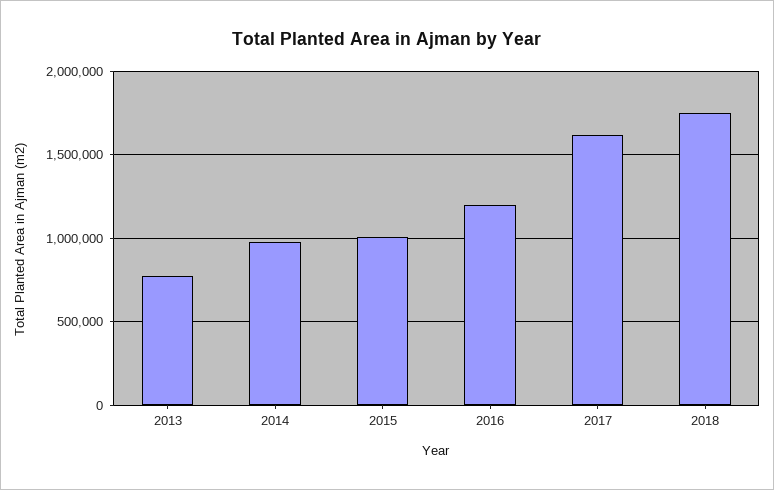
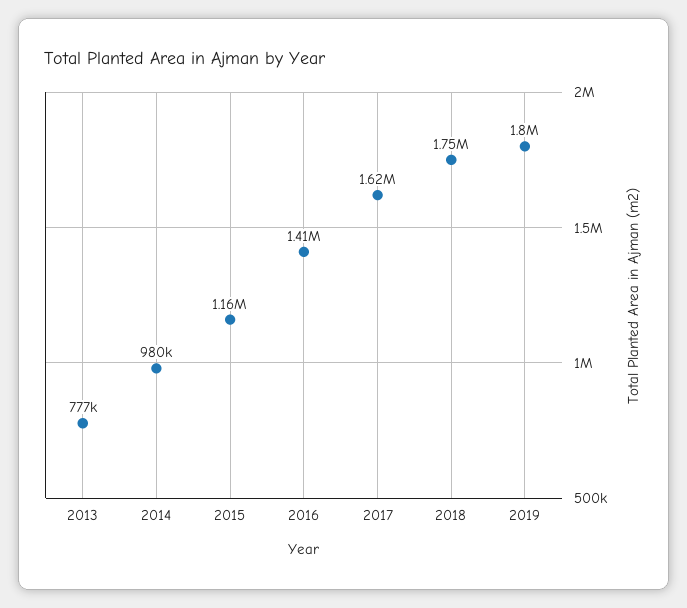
2015: 1000000 -> 1160000
2016: 1200000 -> 1410000
2019: none -> 1800000

